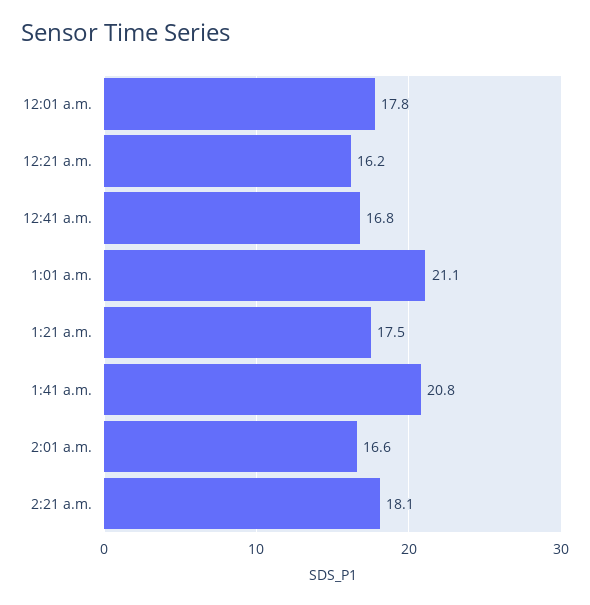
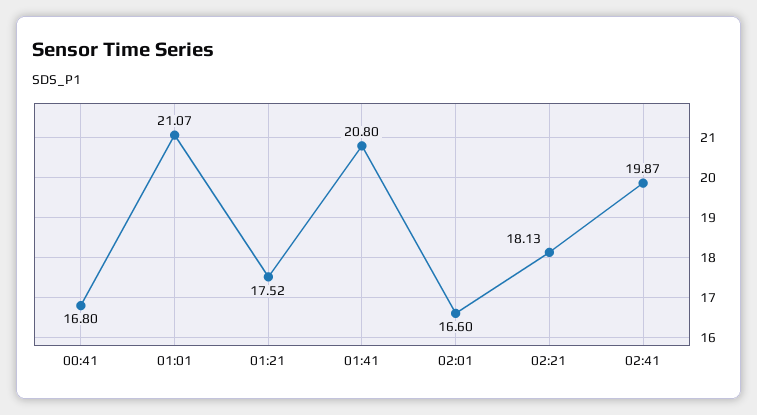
12:01 a.m.: 17.8 -> none
12:21 a.m.: 16.2 -> none
02:41: none -> 19.87

